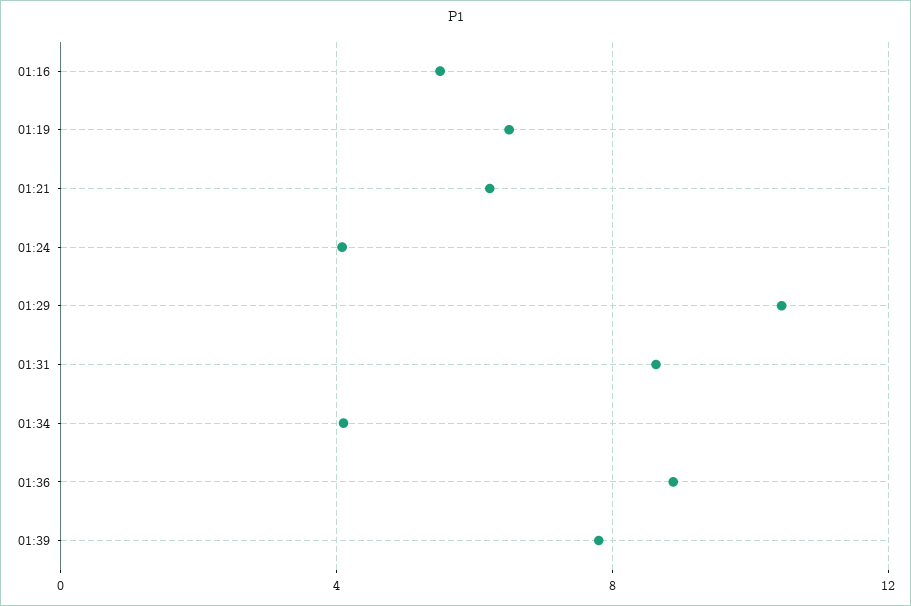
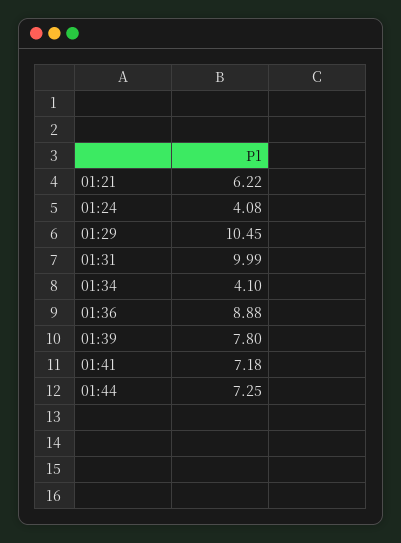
01:16: 5.5 -> none
01:19: 6.5 -> none
01:31: 8.5 -> 9.99
01:41: none -> 7.18
01:44: none -> 7.25

